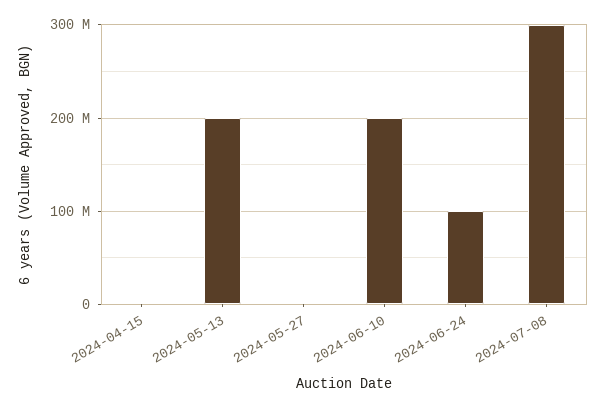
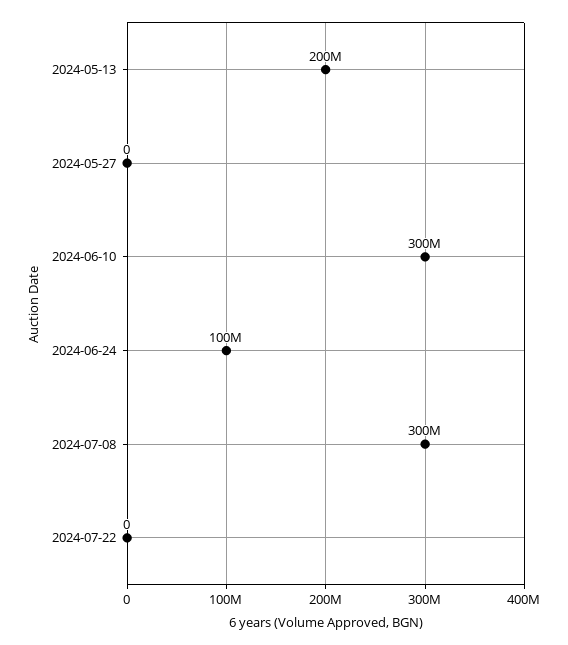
2024-04-15: 0 -> none
2024-06-10: 200000000 -> 300000000
2024-07-22: none -> 0

